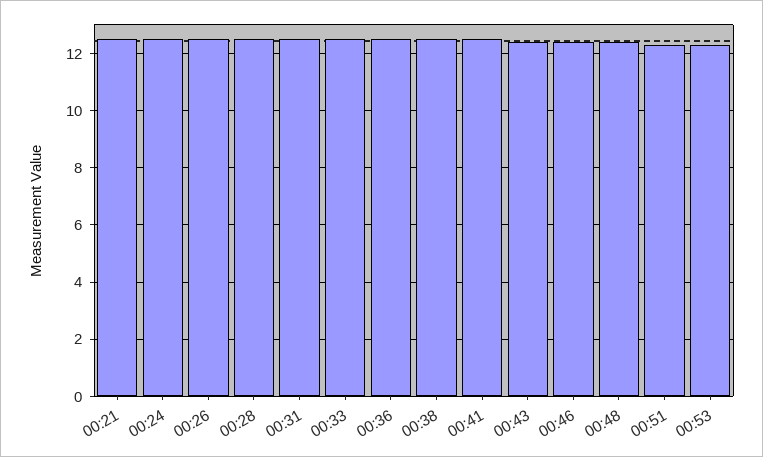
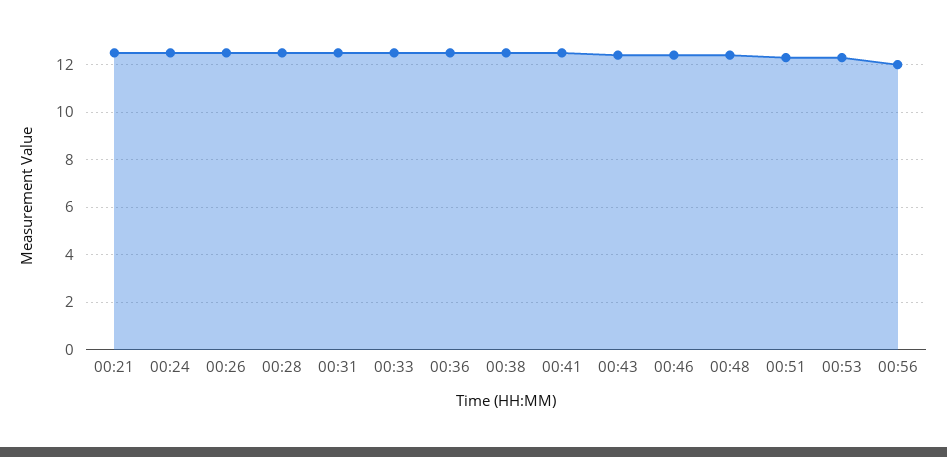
00:56: none -> 12

